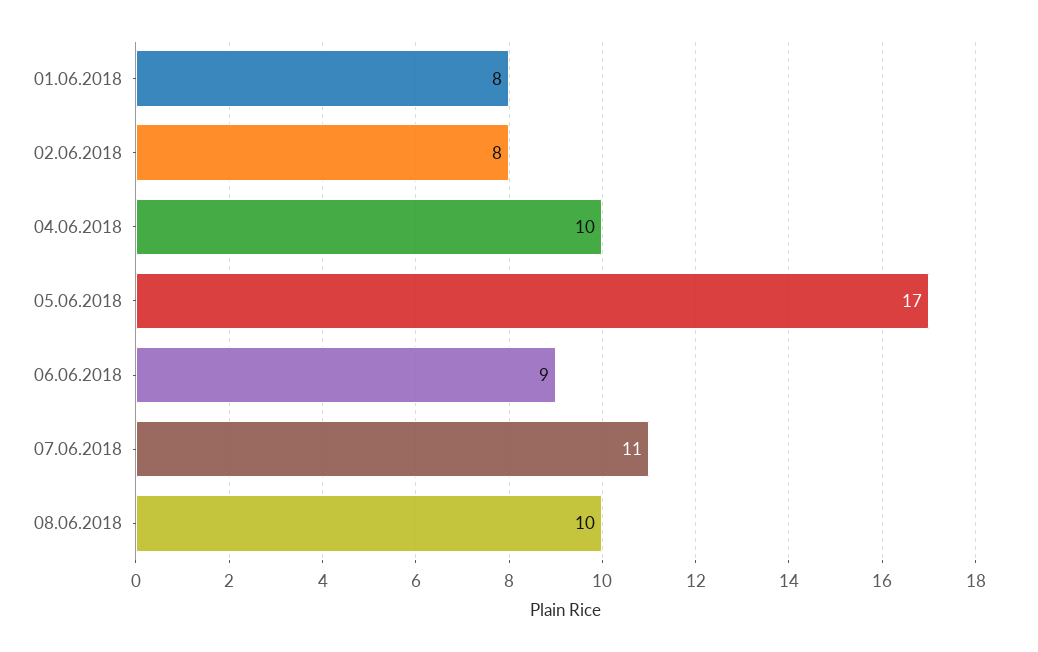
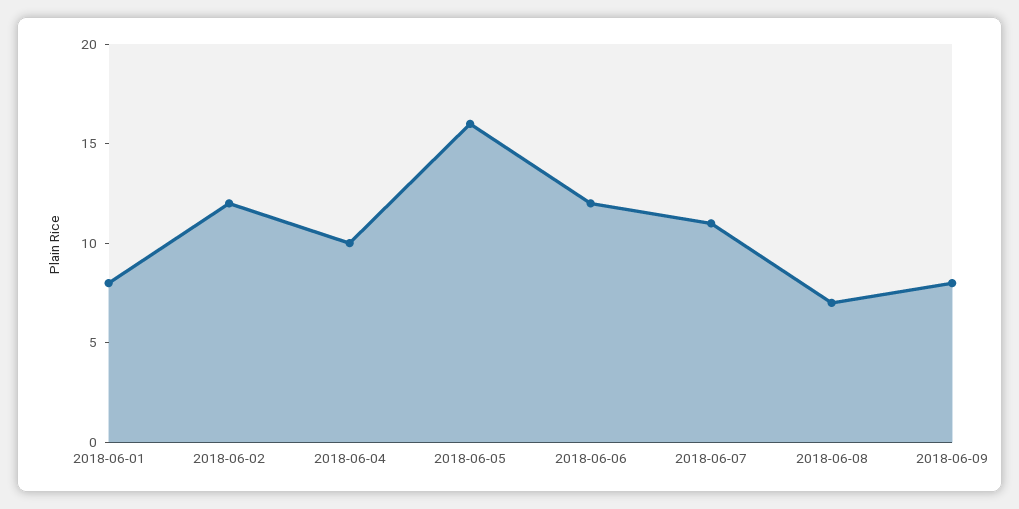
02.06.2018: 8 -> 12
05.06.2018: 17 -> 16
06.06.2018: 9 -> 12
08.06.2018: 10 -> 7
2018-06-09: none -> 8

